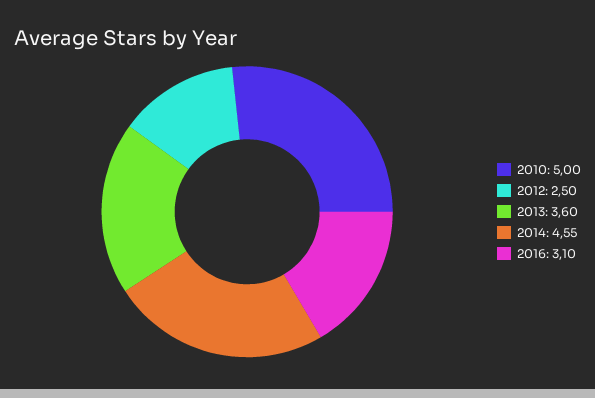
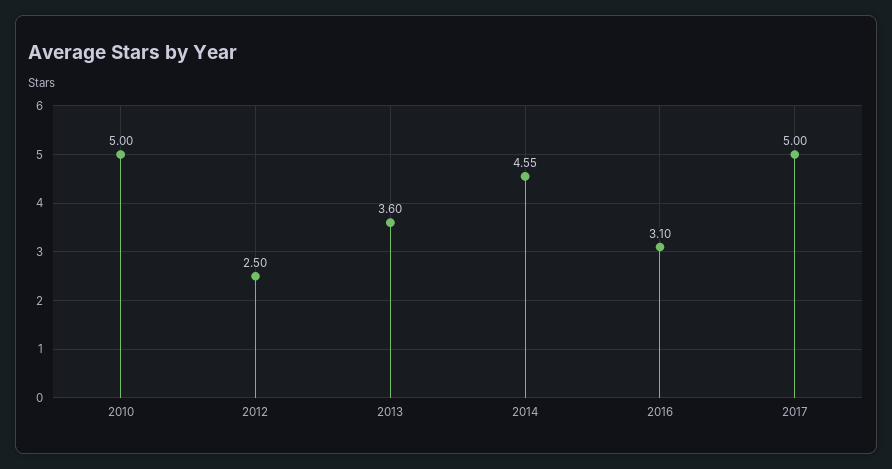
2017: none -> 5

